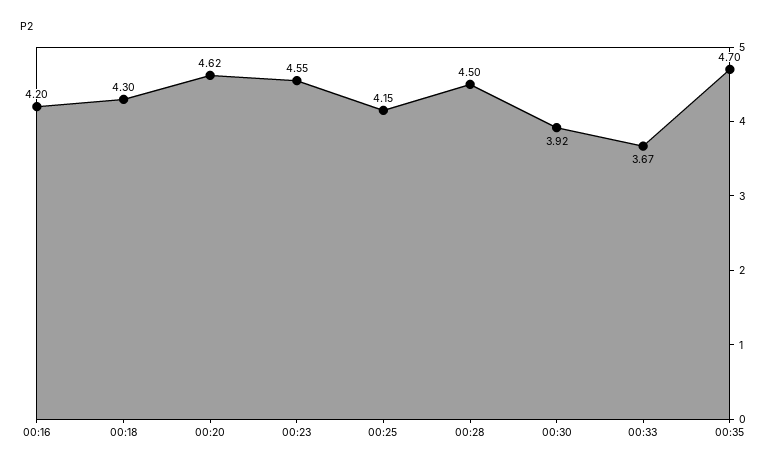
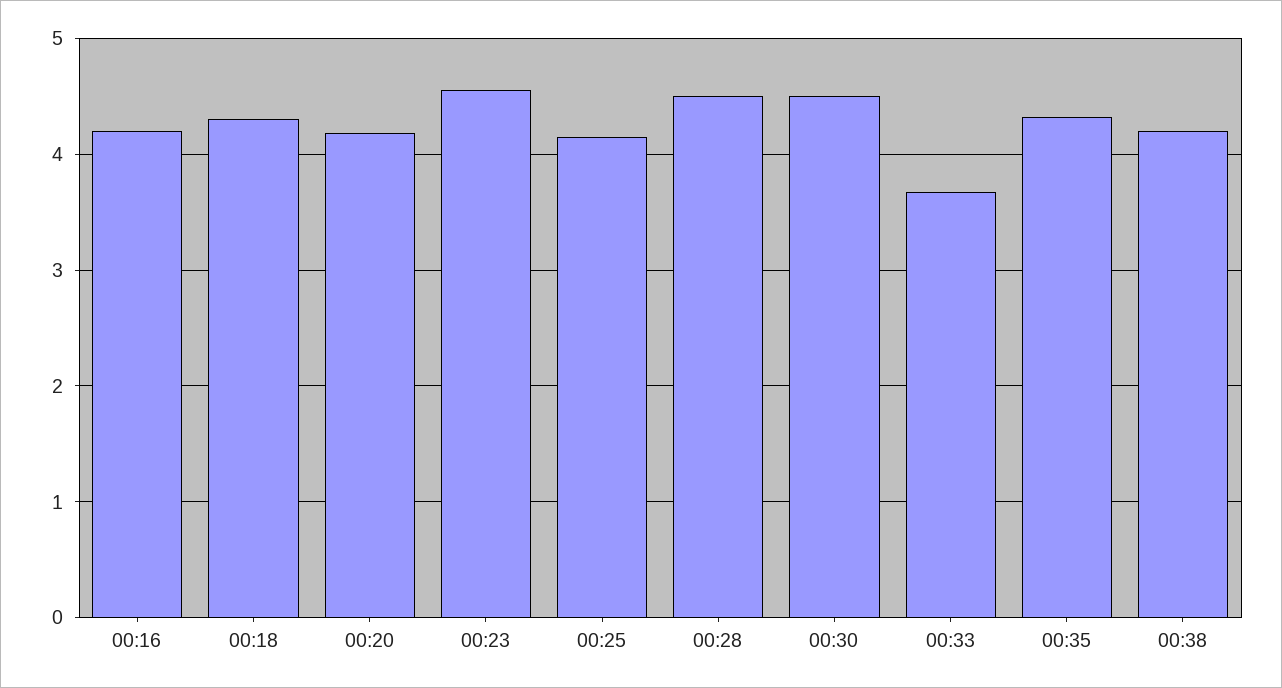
00:20: 4.62 -> 4.2
00:30: 3.92 -> 4.5
00:35: 4.7 -> 4.3
00:38: none -> 4.2

